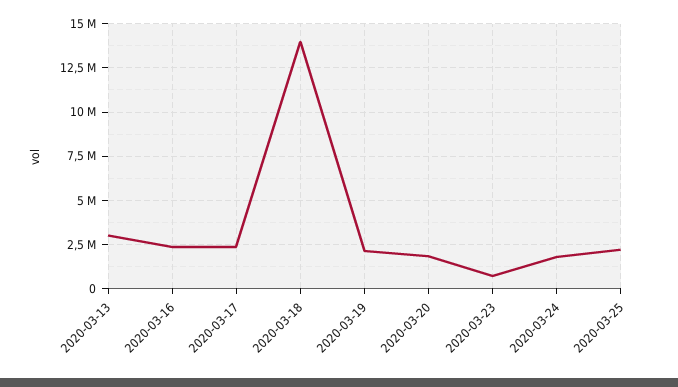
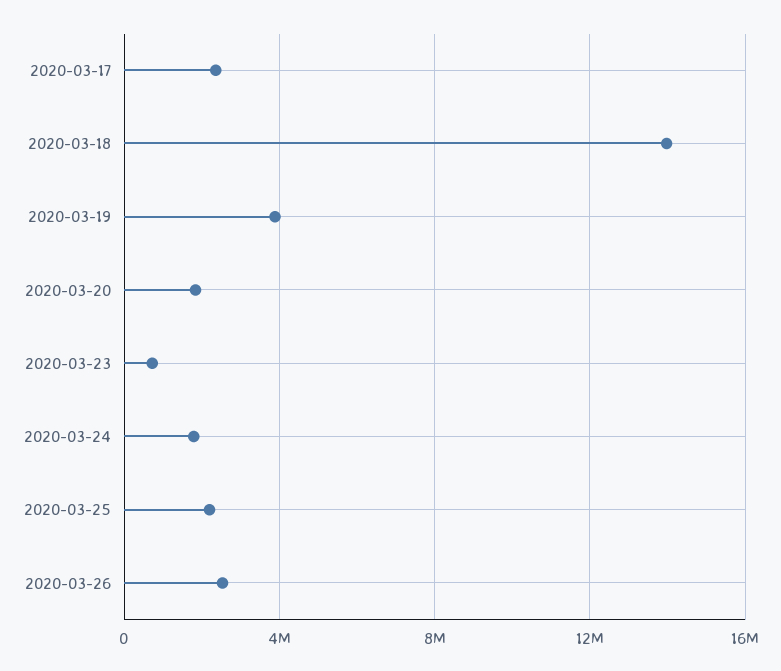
2020-03-13: 3000000 -> none
2020-03-16: 2500000 -> none
2020-03-19: 2000000 -> 4000000
2020-03-26: none -> 2500000

